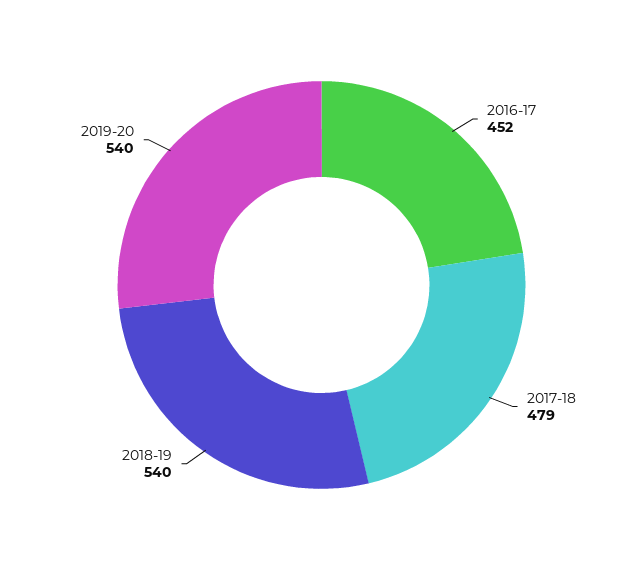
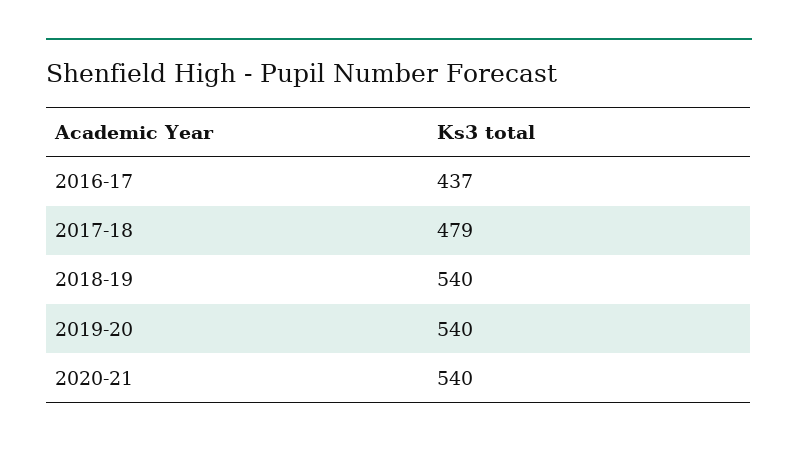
2016-17: 452 -> 437
2020-21: none -> 540

